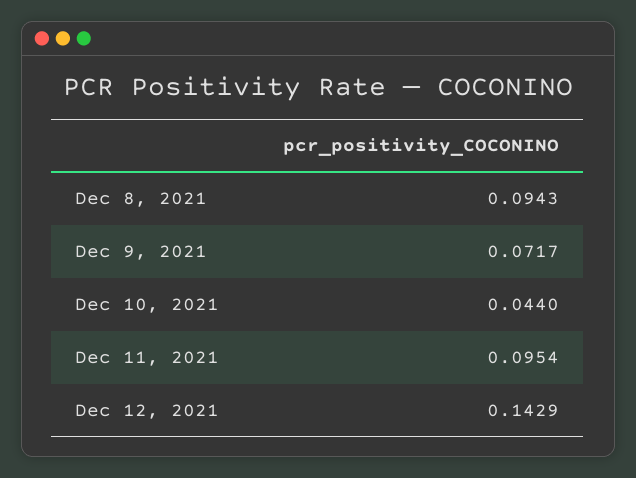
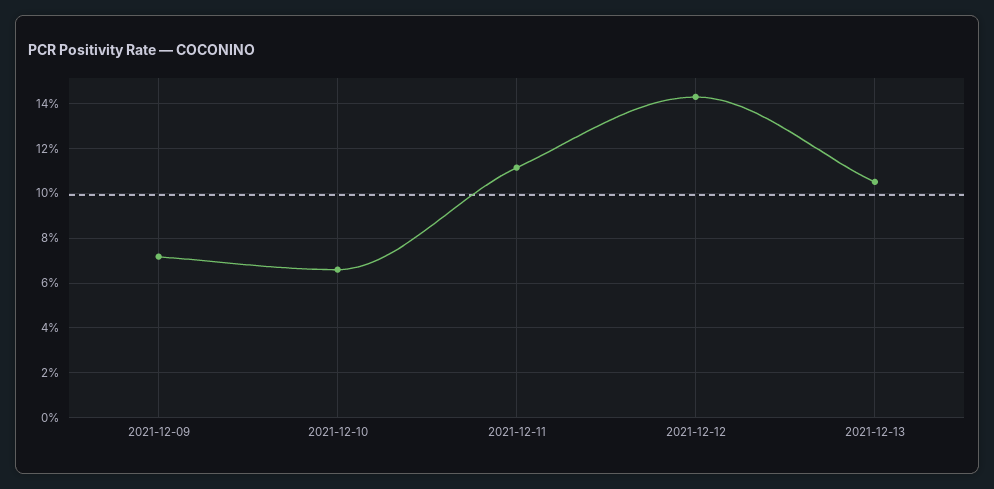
Dec 8, 2021: 0.0943 -> none
Dec 10, 2021: 0.044 -> 0.065
Dec 11, 2021: 0.0954 -> 0.11
2021-12-13: none -> 0.105

